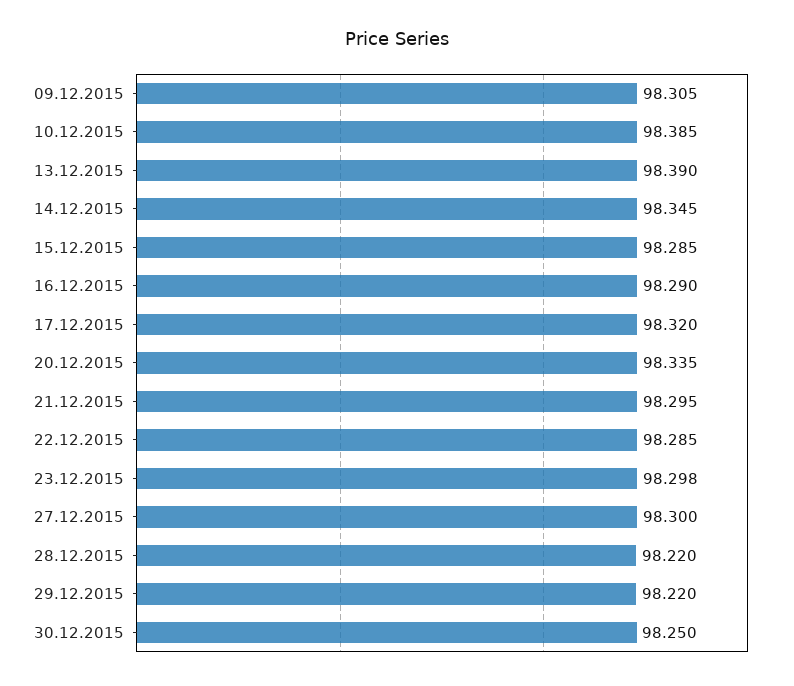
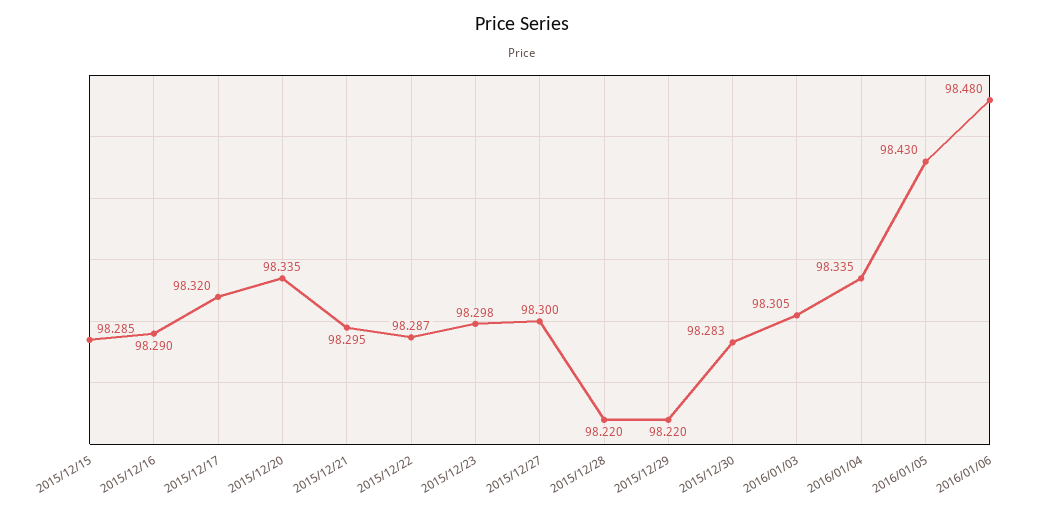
09.12.2015: 98.305 -> none
10.12.2015: 98.385 -> none
13.12.2015: 98.39 -> none
14.12.2015: 98.345 -> none
22.12.2015: 98.285 -> 98.287
30.12.2015: 98.25 -> 98.283
2016/01/03: none -> 98.305
2016/01/04: none -> 98.335
2016/01/05: none -> 98.43
2016/01/06: none -> 98.48

